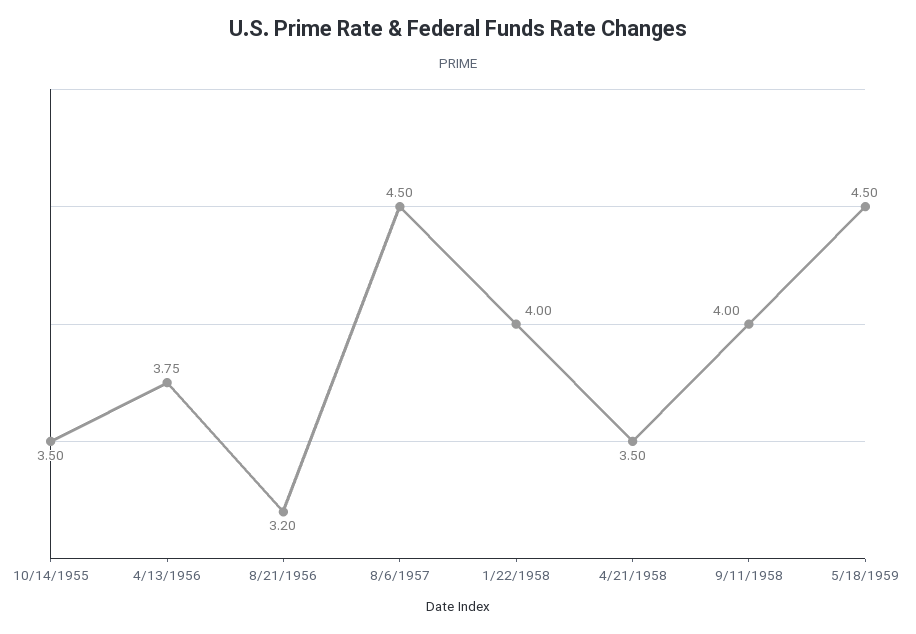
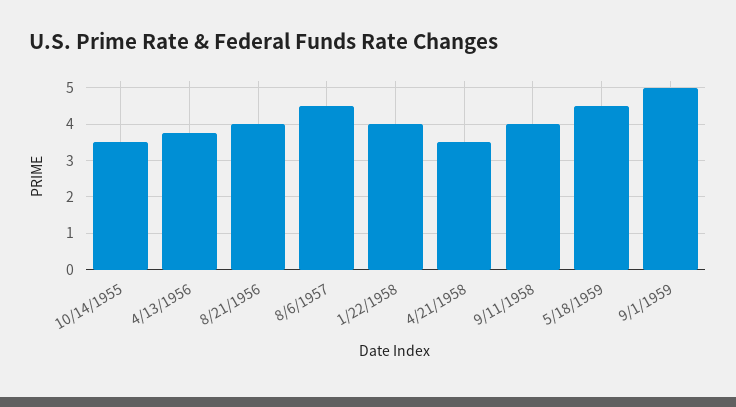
8/21/1956: 3.2 -> 4
9/1/1959: none -> 5

